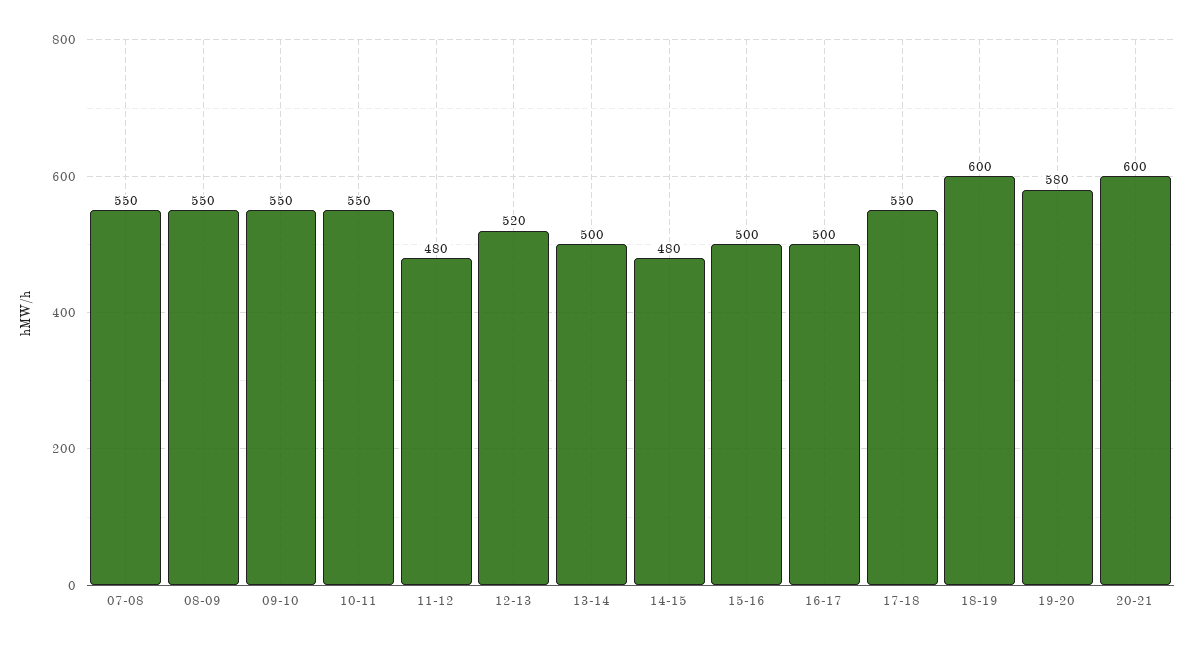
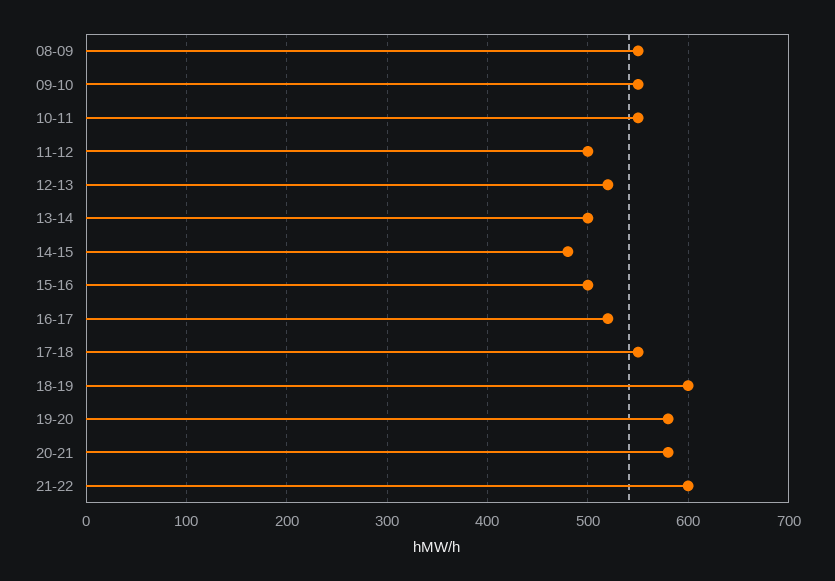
07-08: 550 -> none
11-12: 480 -> 500
16-17: 500 -> 520
20-21: 600 -> 580
21-22: none -> 600

